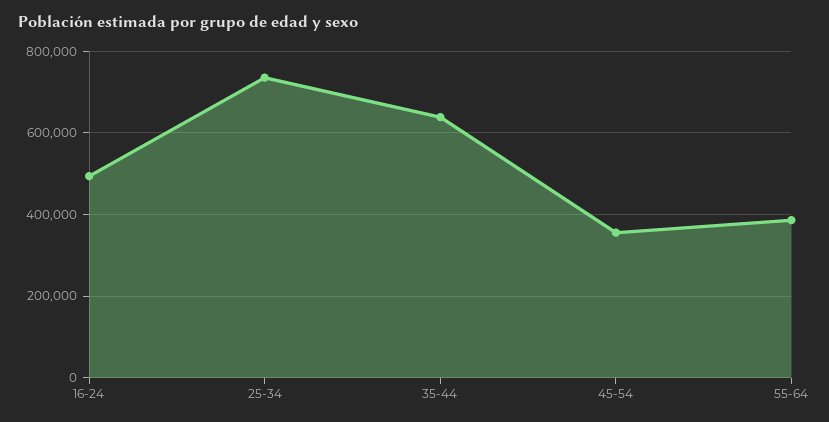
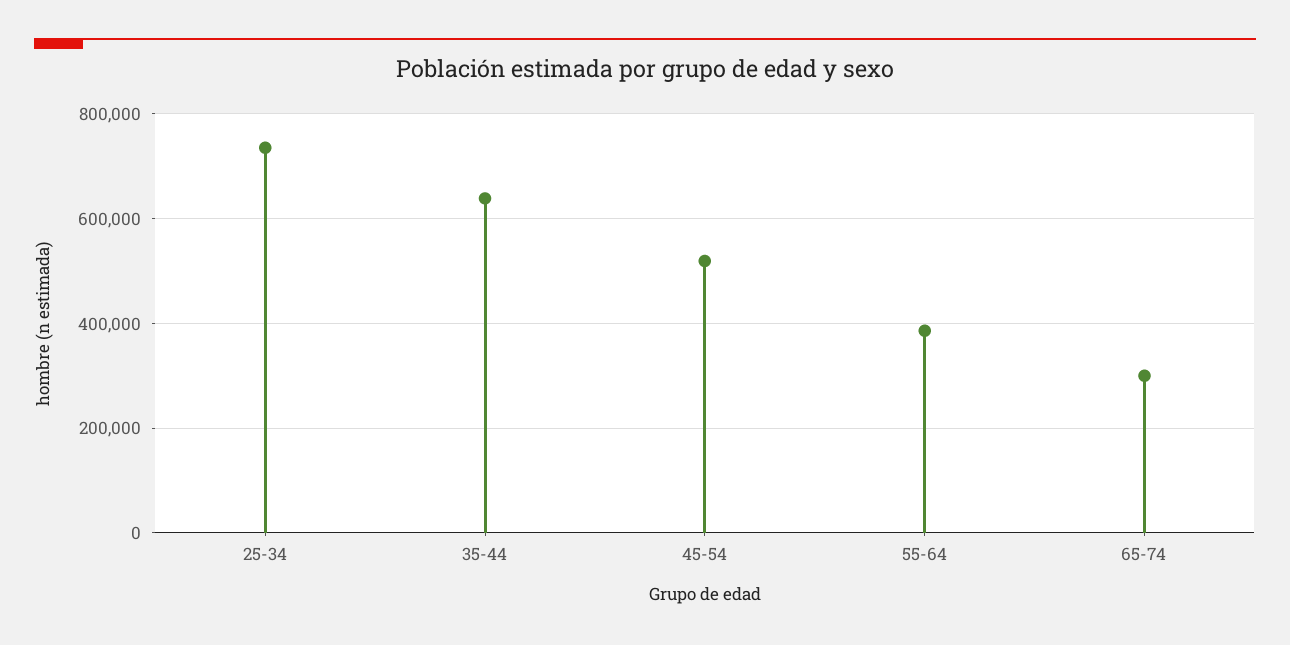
16-24: 500000 -> none
45-54: 360000 -> 520000
65-74: none -> 300000

